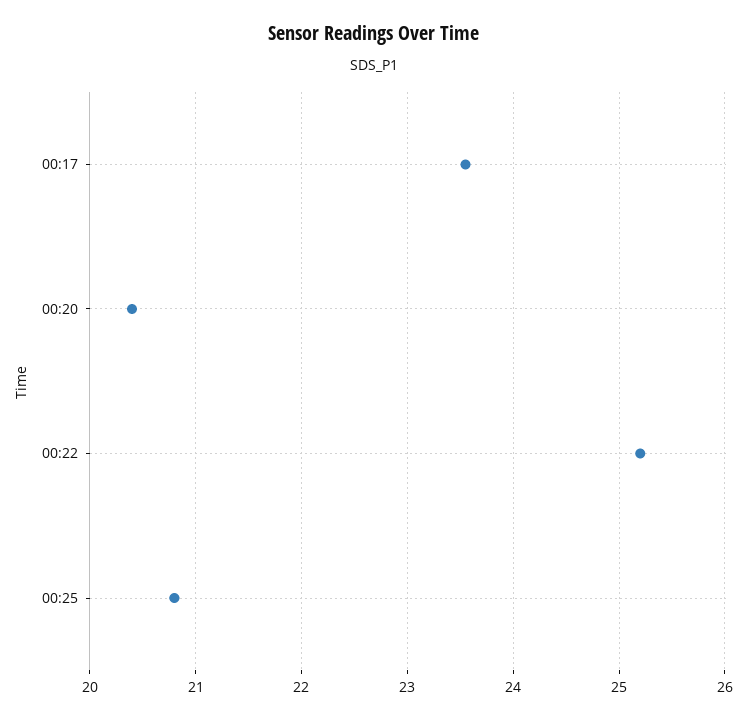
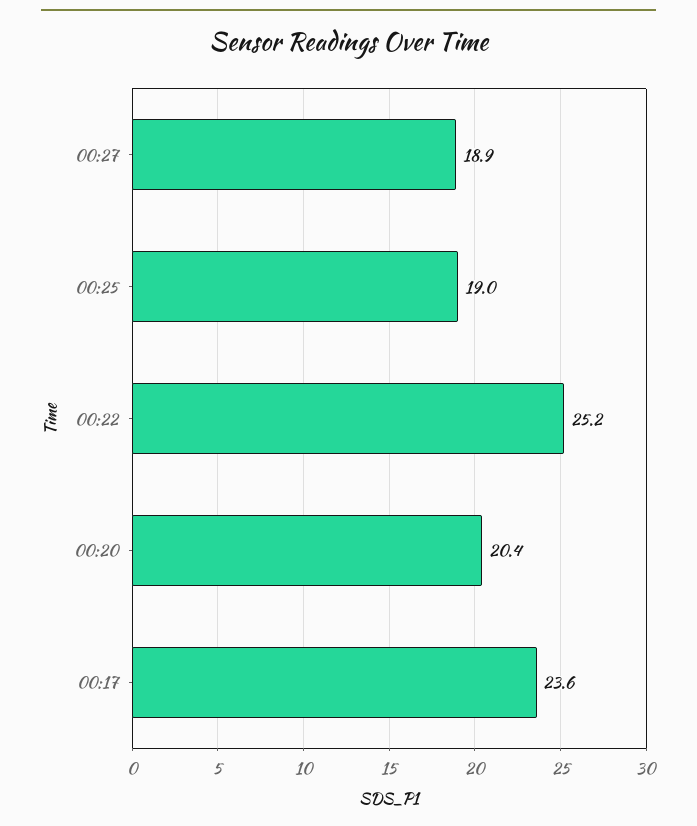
00:25: 20.8 -> 19
00:27: none -> 18.9

